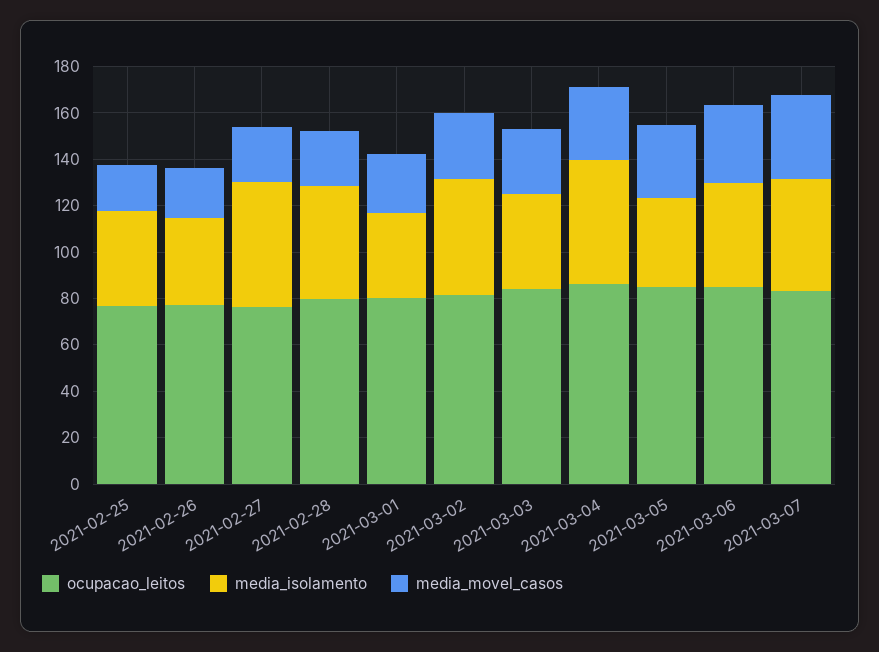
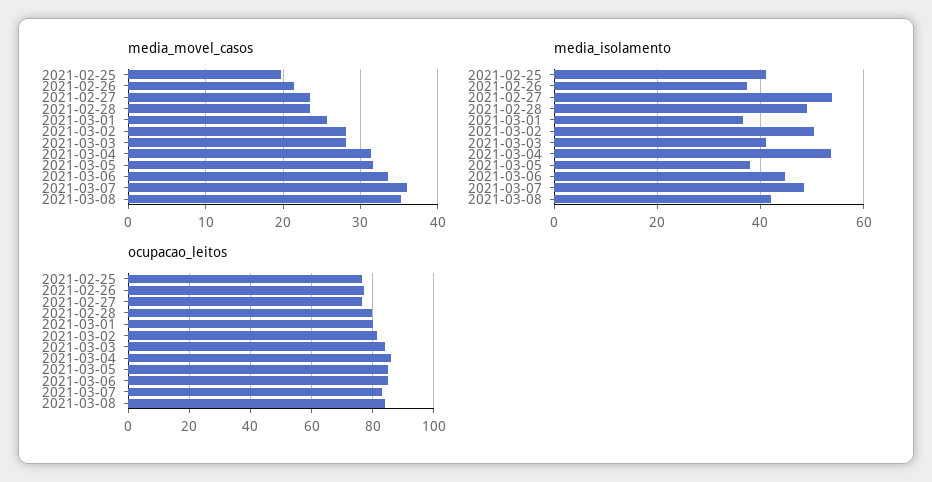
media_movel_casos, 2021-03-08: none -> 35
media_isolamento, 2021-03-08: none -> 42
ocupacao_leitos, 2021-03-08: none -> 84

